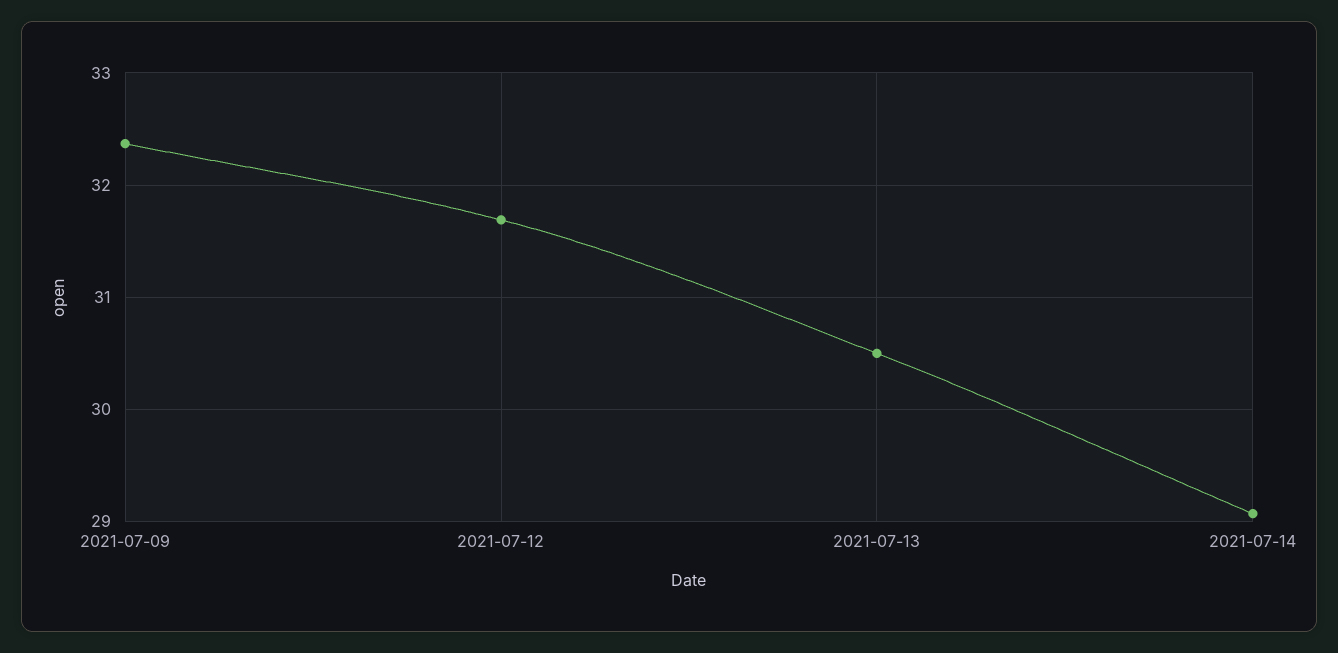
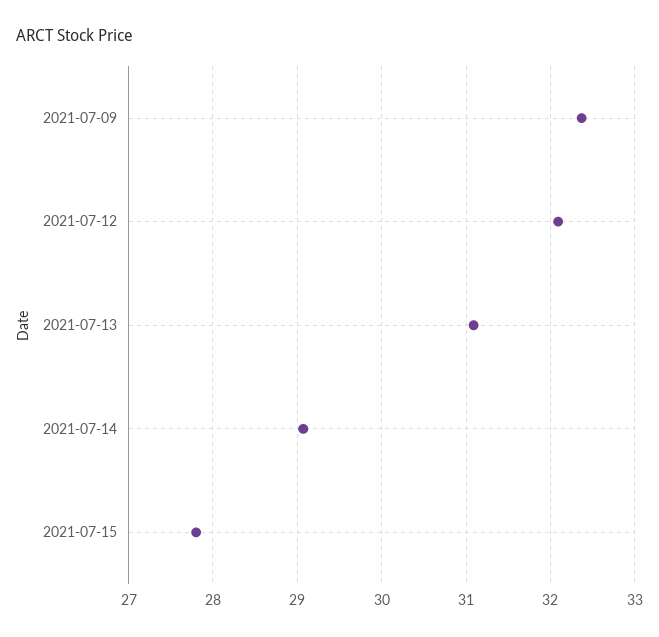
2021-07-12: 31.7 -> 32.1
2021-07-13: 30.5 -> 31.1
2021-07-15: none -> 27.8

